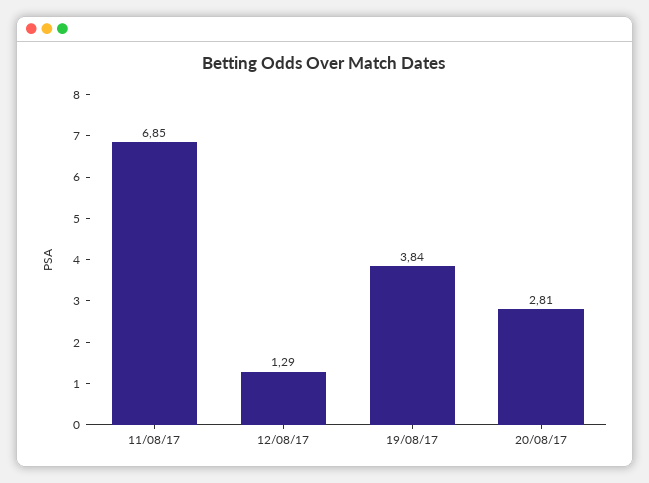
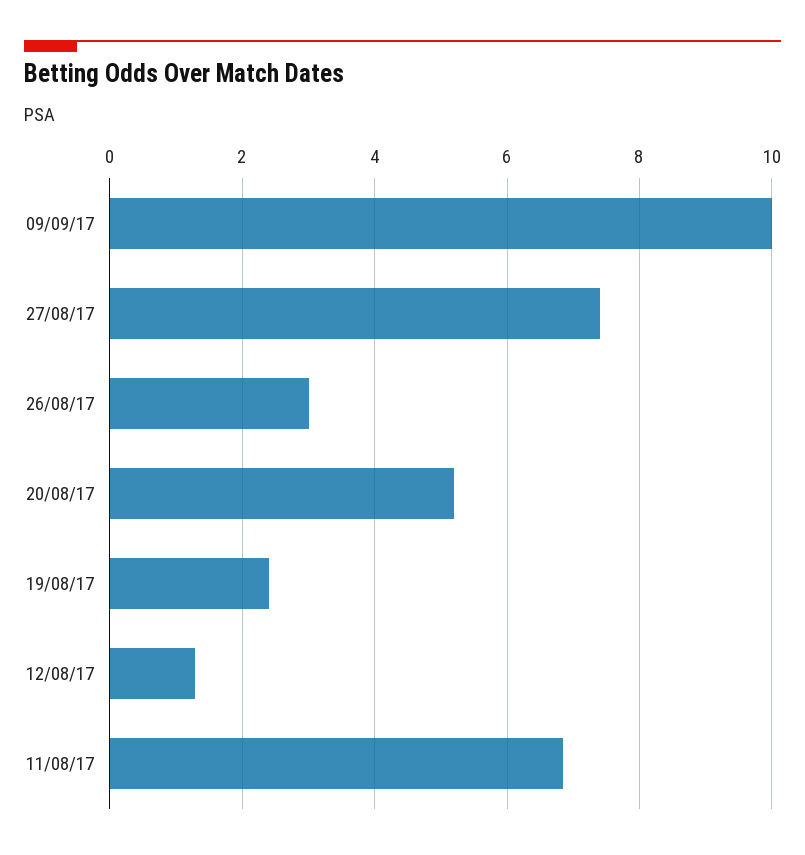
19/08/17: 3.84 -> 2.4
20/08/17: 2.81 -> 5.2
09/09/17: none -> 10
27/08/17: none -> 7.4
26/08/17: none -> 3

